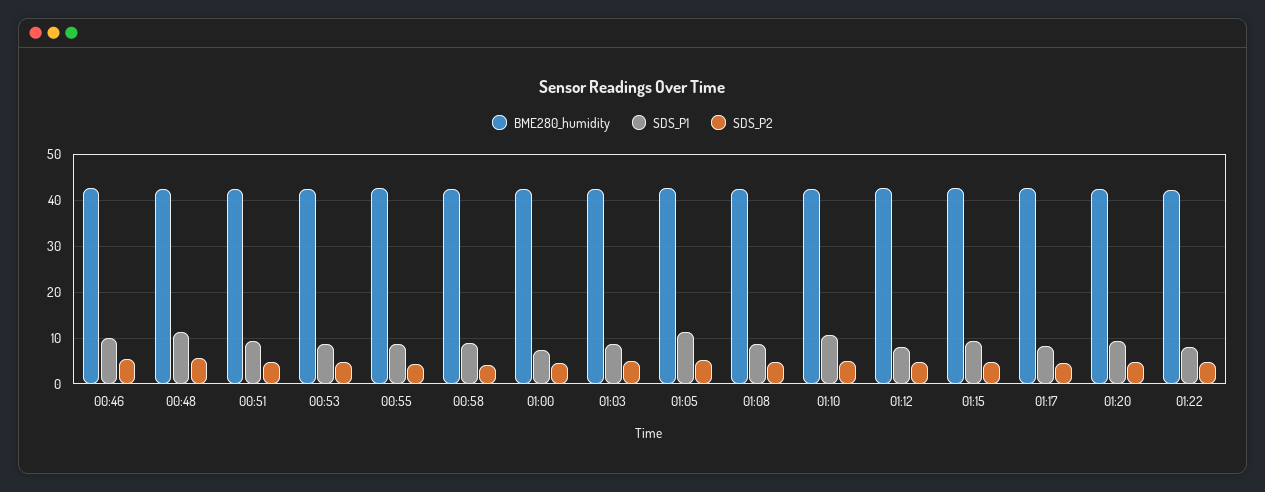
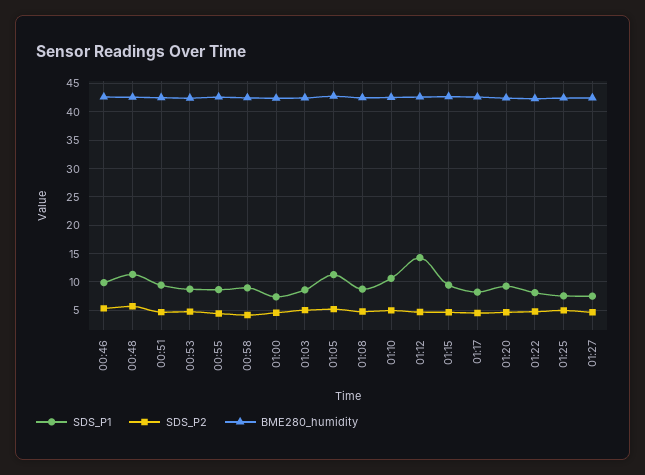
SDS_P1, 01:12: 8 -> 15
SDS_P1, 01:25: none -> 7.5
SDS_P2, 01:25: none -> 5
BME280_humidity, 01:25: none -> 42.5
SDS_P1, 01:27: none -> 7.5
SDS_P2, 01:27: none -> 5
BME280_humidity, 01:27: none -> 42.5

